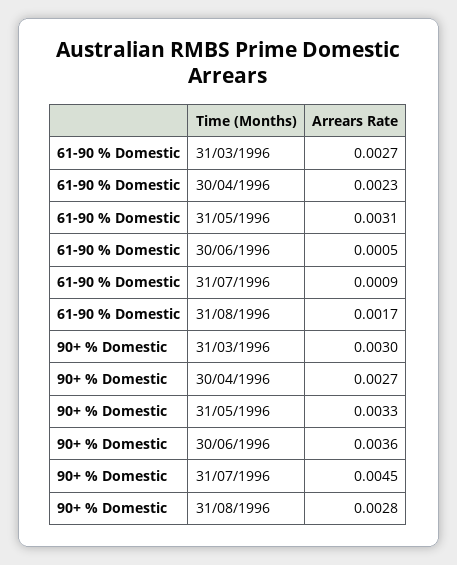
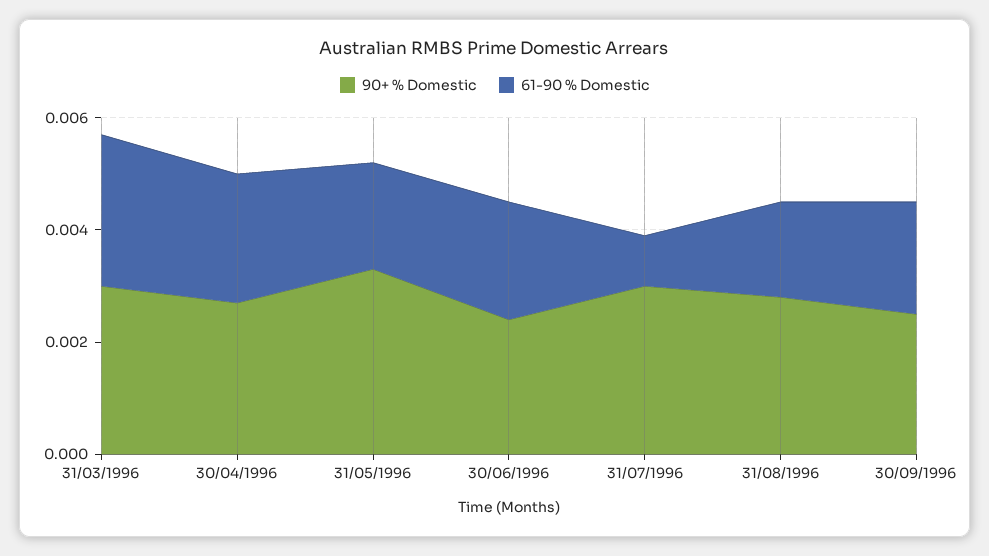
61-90 % Domestic, 31/05/1996: 0.0031 -> 0.002
61-90 % Domestic, 30/06/1996: 0.0005 -> 0.002
90+ % Domestic, 30/06/1996: 0.0036 -> 0.0025
90+ % Domestic, 31/07/1996: 0.0045 -> 0.003
90+ % Domestic, 30/09/1996: none -> 0.0025
61-90 % Domestic, 30/09/1996: none -> 0.002

